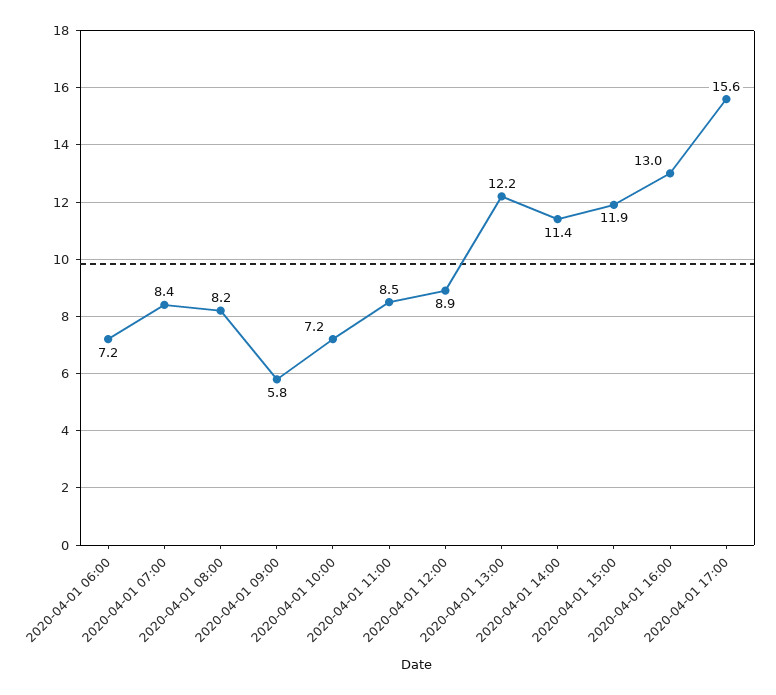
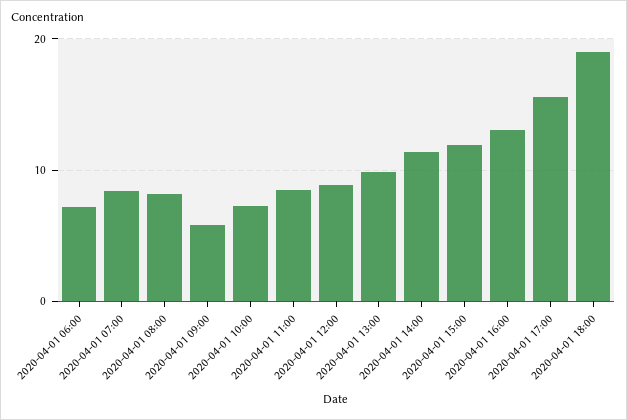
2020-04-01 13:00: 12.2 -> 10
2020-04-01 18:00: none -> 19

